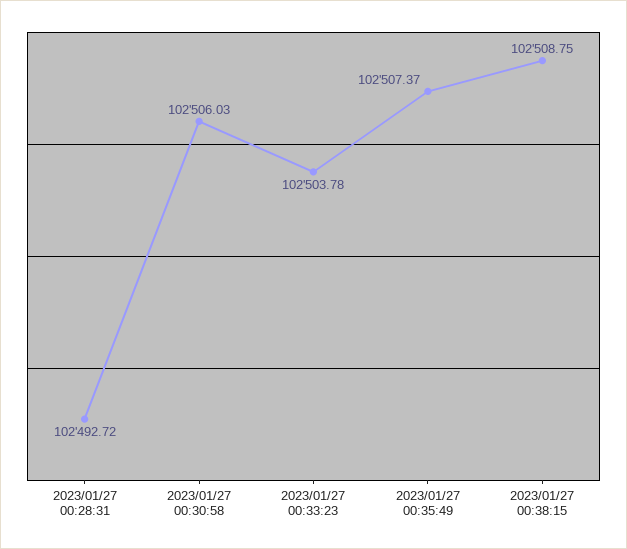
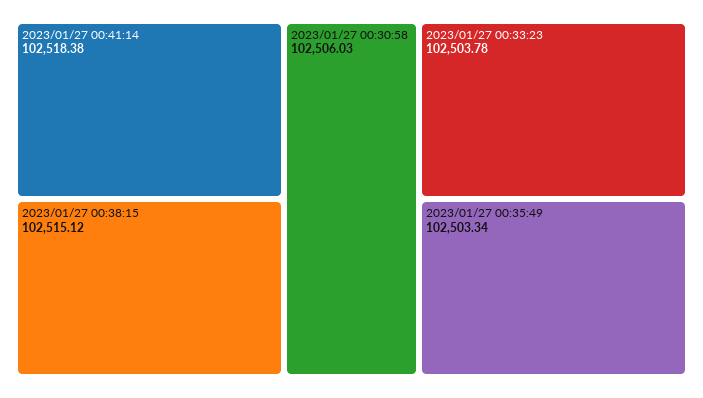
2023/01/27 00:28:31: 102492.72 -> none
2023/01/27 00:35:49: 102507.37 -> 102503.34
2023/01/27 00:38:15: 102508.75 -> 102515.12
2023/01/27 00:41:14: none -> 102518.38

